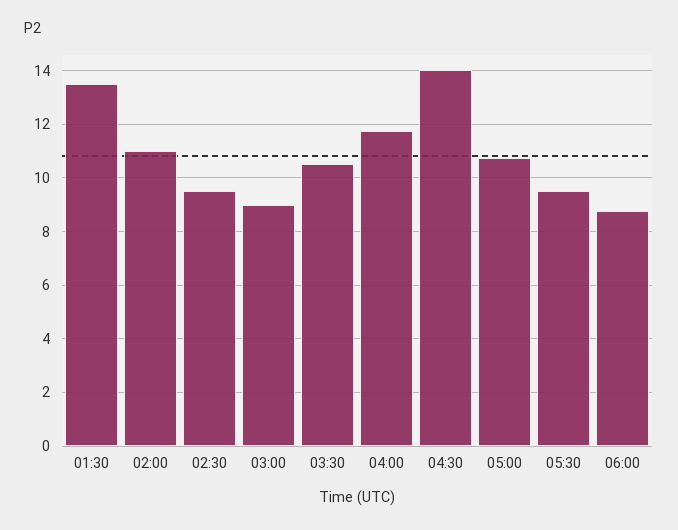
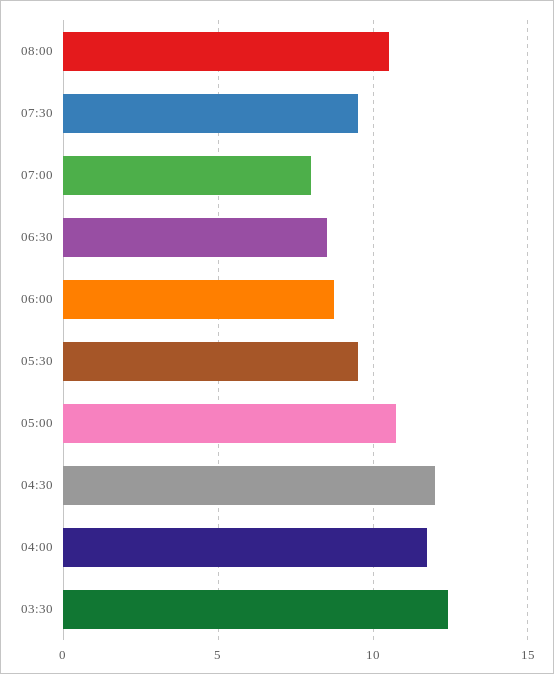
01:30: 13.5 -> none
02:00: 11 -> none
02:30: 9.5 -> none
03:00: 9 -> none
03:30: 10.5 -> 12.5
04:30: 14 -> 12
08:00: none -> 10.5
07:30: none -> 9.5
07:00: none -> 8
06:30: none -> 8.5

